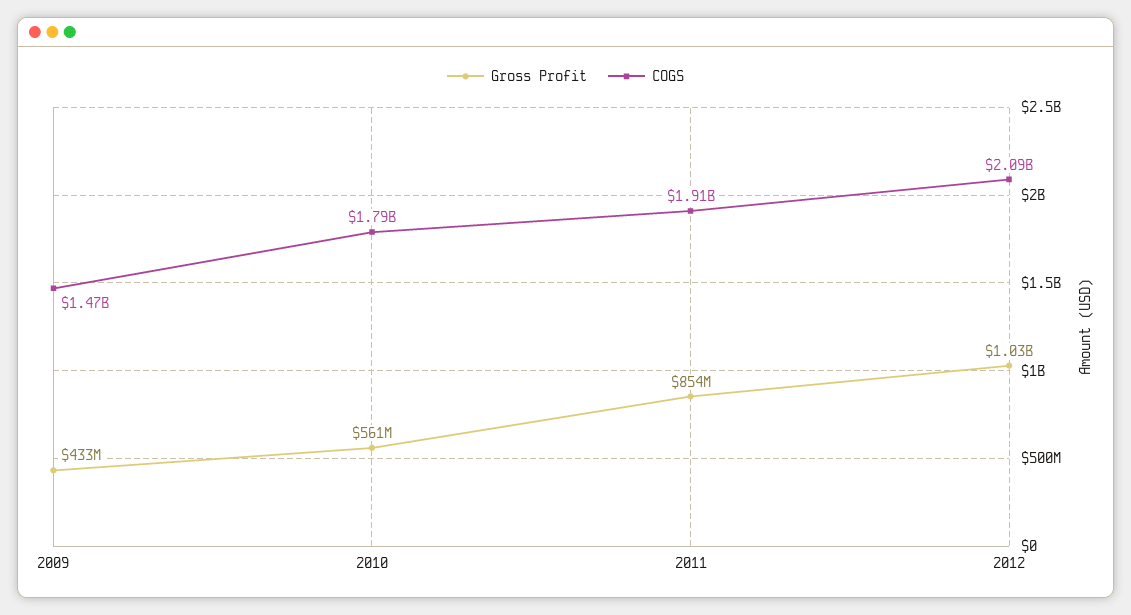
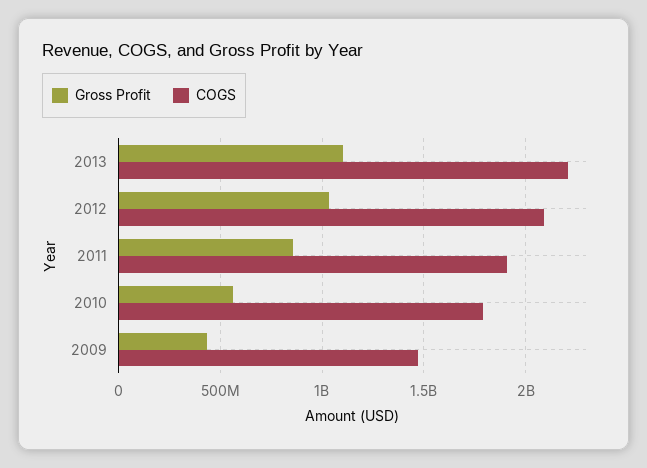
Gross Profit, 2013: none -> 1100000000
COGS, 2013: none -> 2200000000

